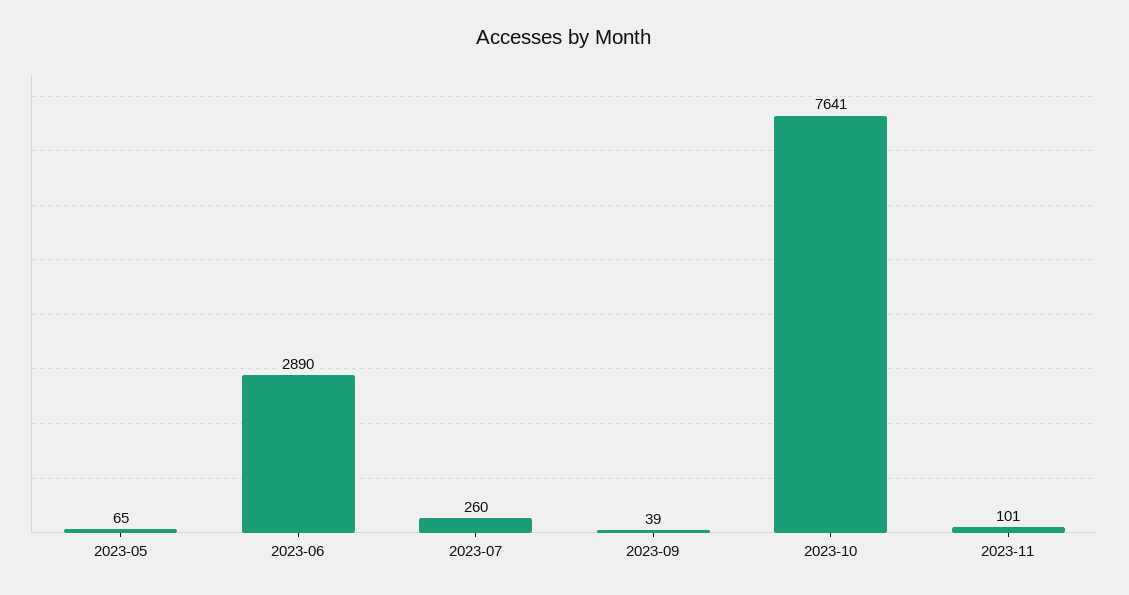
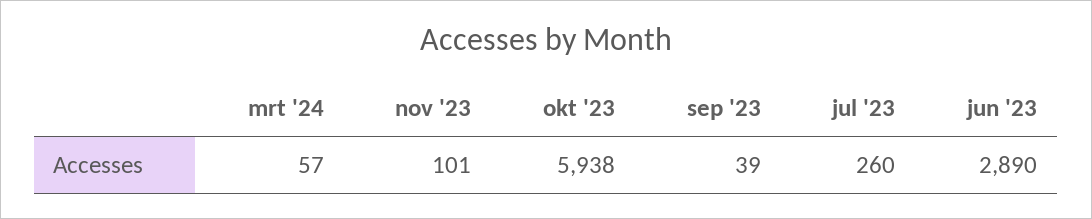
2023-05: 65 -> none
2023-10: 7641 -> 5938
mrt '24: none -> 57

